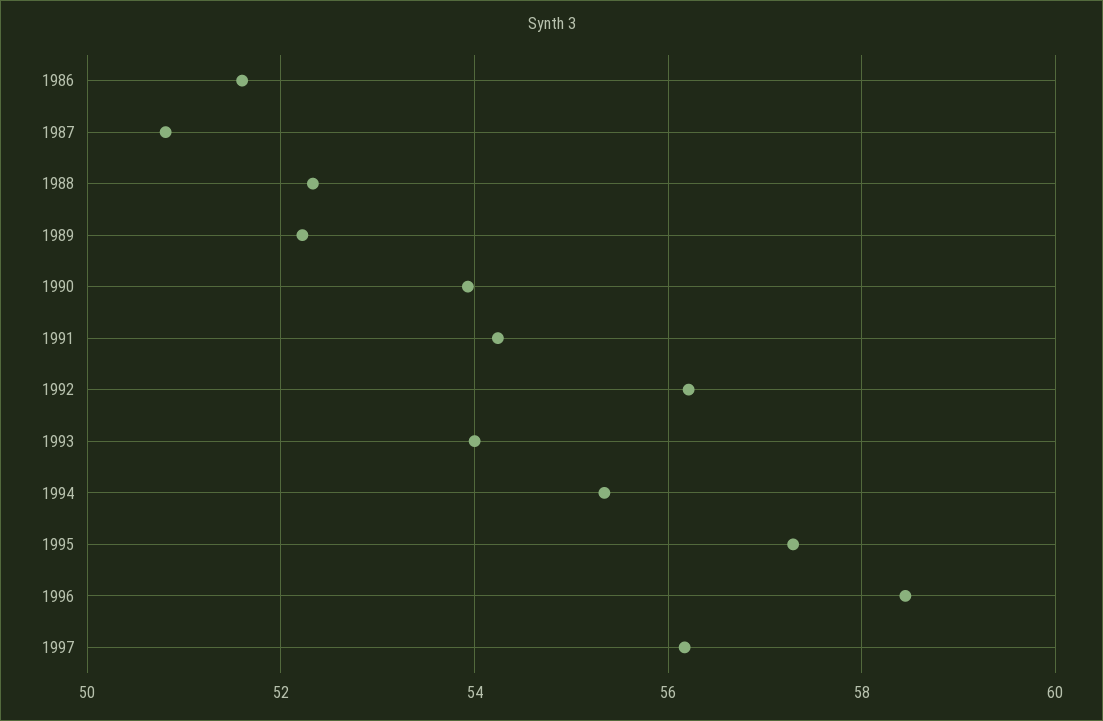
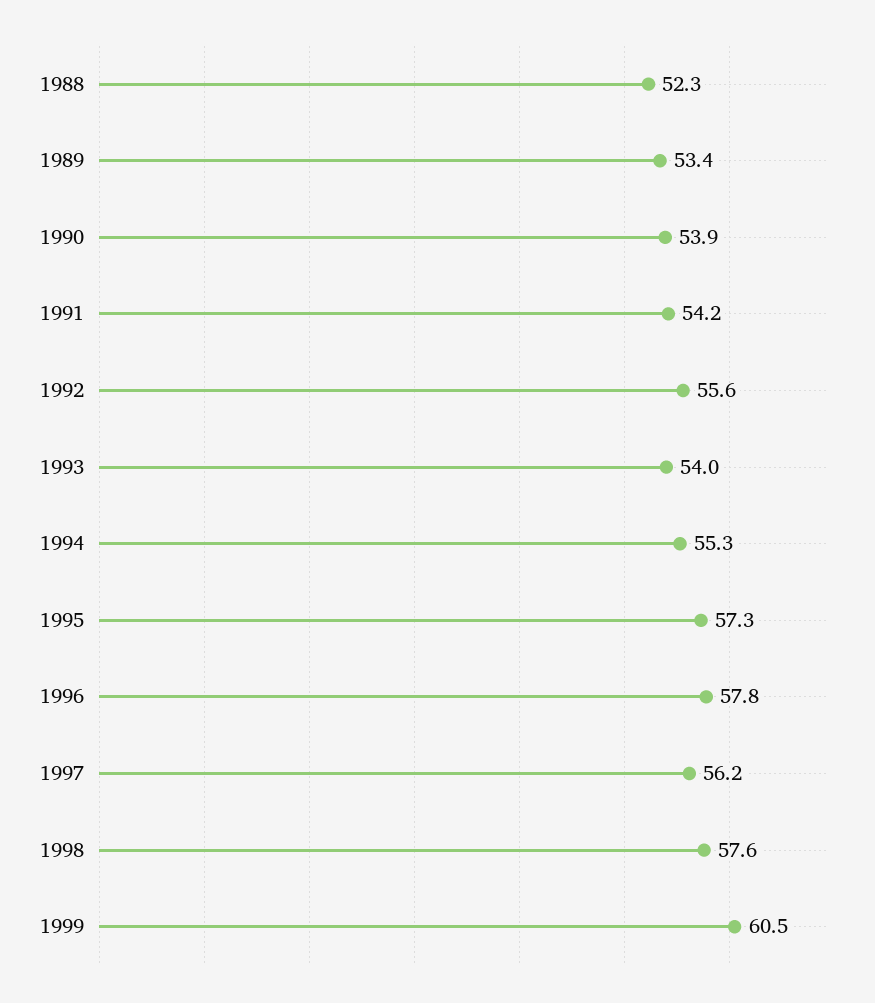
1986: 51.6 -> none
1987: 50.8 -> none
1989: 52.2 -> 53.4
1992: 56.2 -> 55.6
1996: 58.4 -> 57.8
1998: none -> 57.6
1999: none -> 60.5

